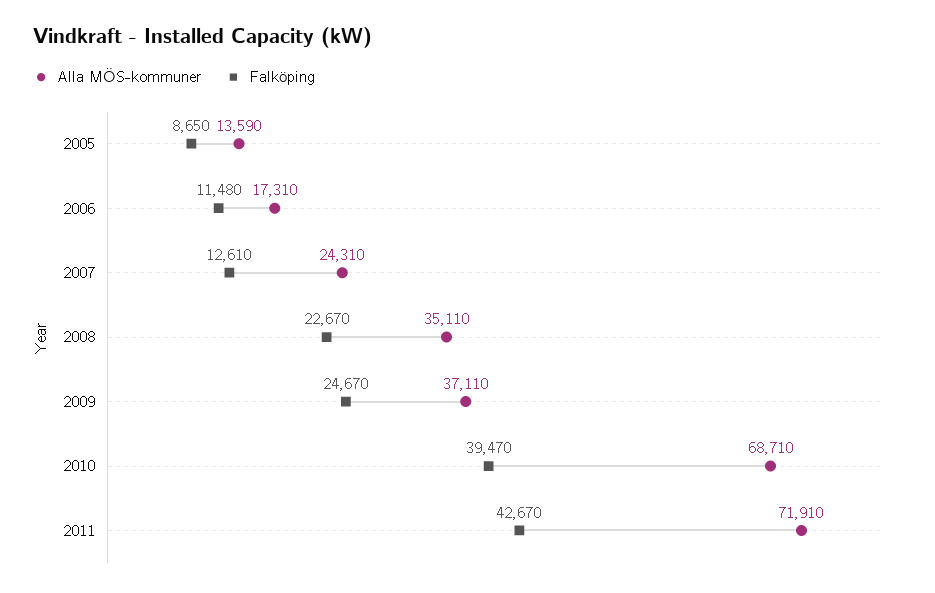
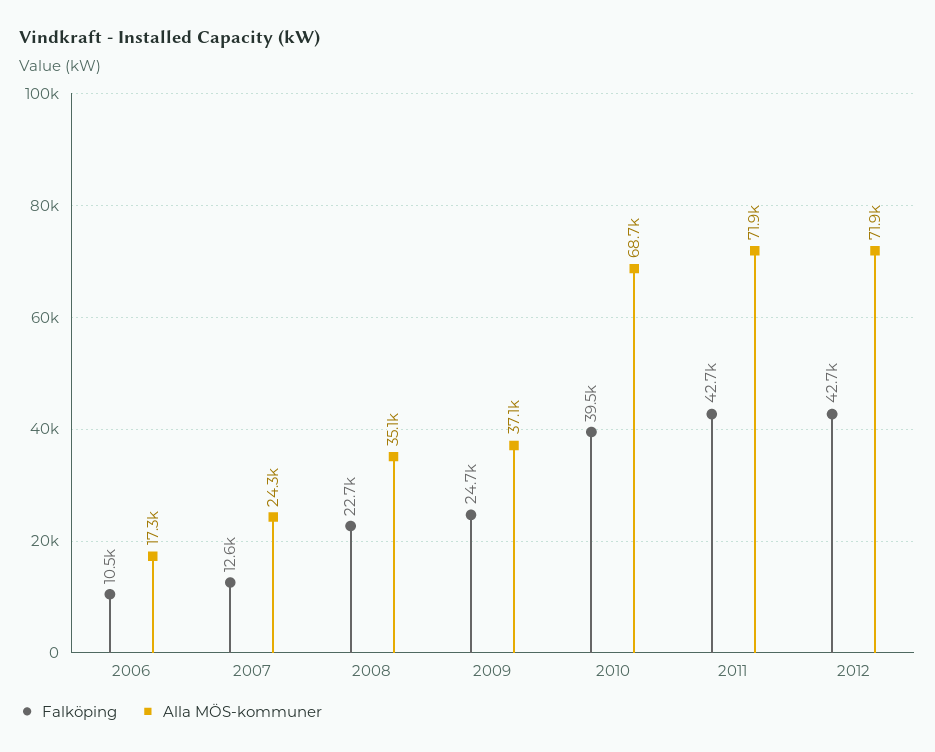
Alla MÖS-kommuner, 2005: 13590 -> none
Falköping, 2005: 8650 -> none
Falköping, 2006: 11480 -> 10500
Falköping, 2012: none -> 42700
Alla MÖS-kommuner, 2012: none -> 71900

